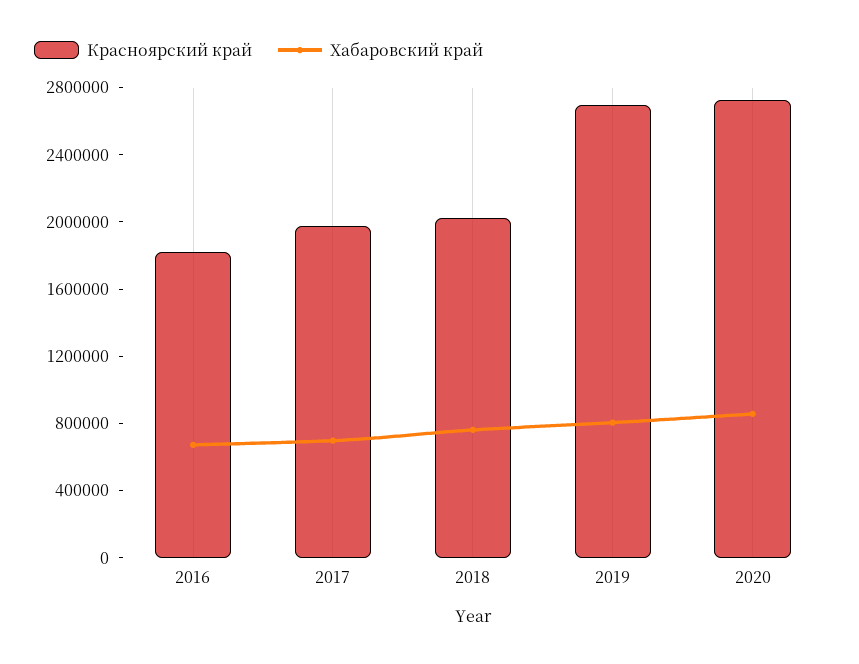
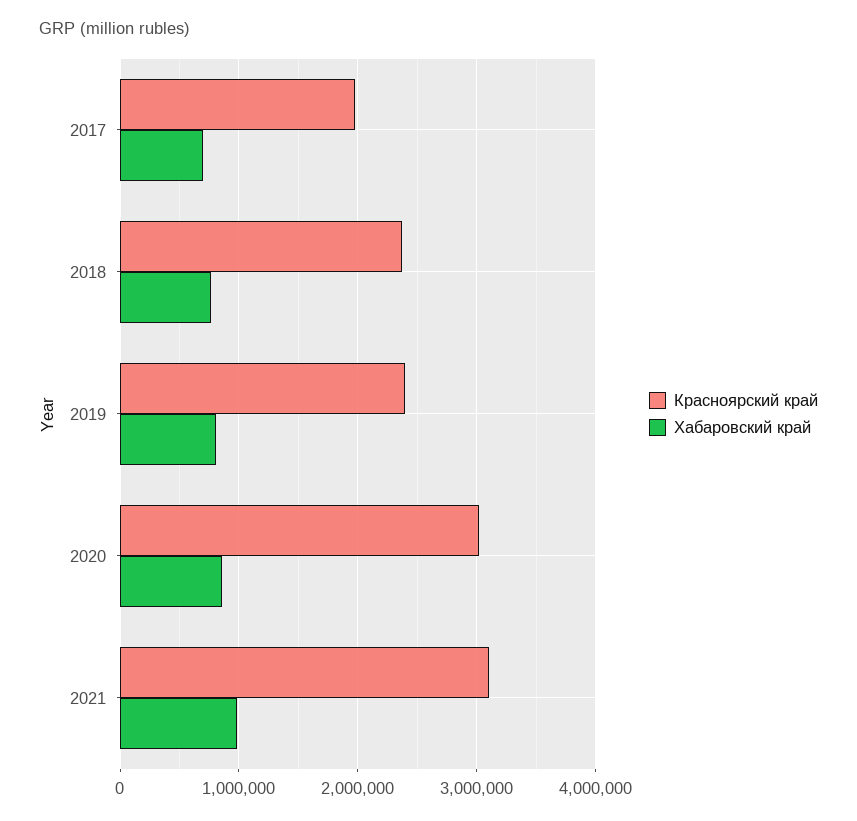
Красноярский край, 2016: 1800000 -> none
Хабаровский край, 2016: 700000 -> none
Красноярский край, 2018: 2000000 -> 2400000
Красноярский край, 2019: 2700000 -> 2400000
Красноярский край, 2020: 2700000 -> 3000000
Красноярский край, 2021: none -> 3100000
Хабаровский край, 2021: none -> 1000000

